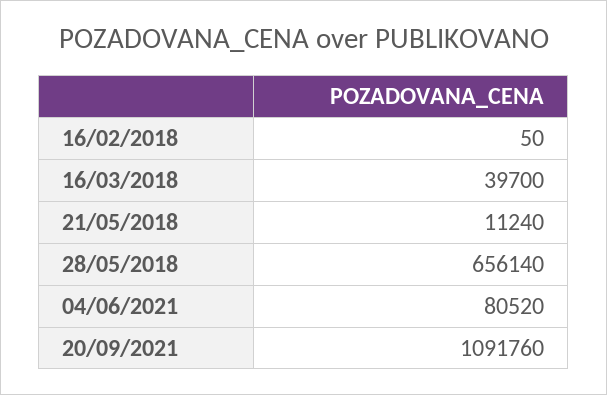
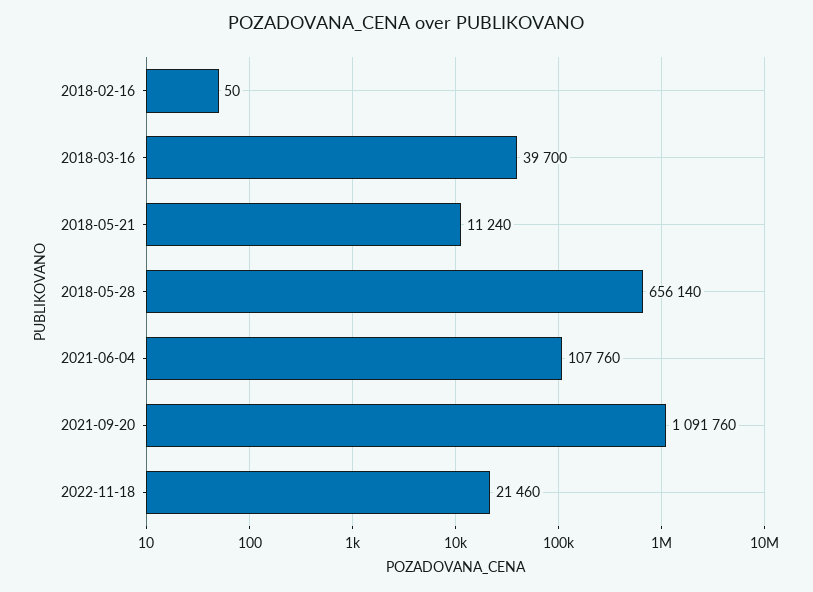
04/06/2021: 80520 -> 107760
2022-11-18: none -> 21460

